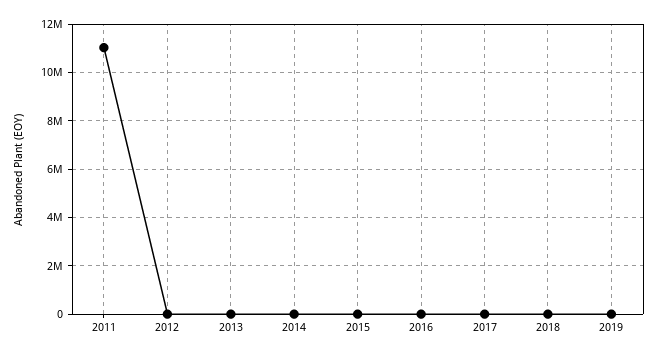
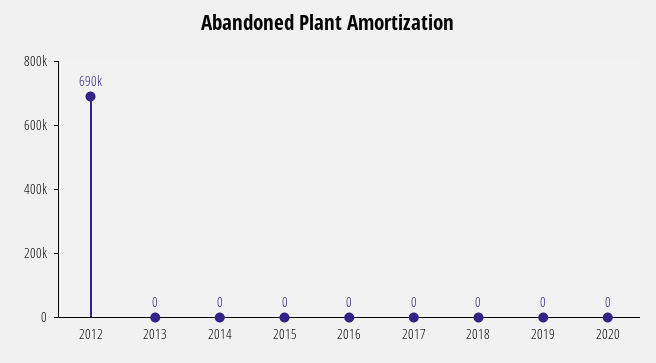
2011: 11000000 -> none
2012: 0 -> 690000
2020: none -> 0

